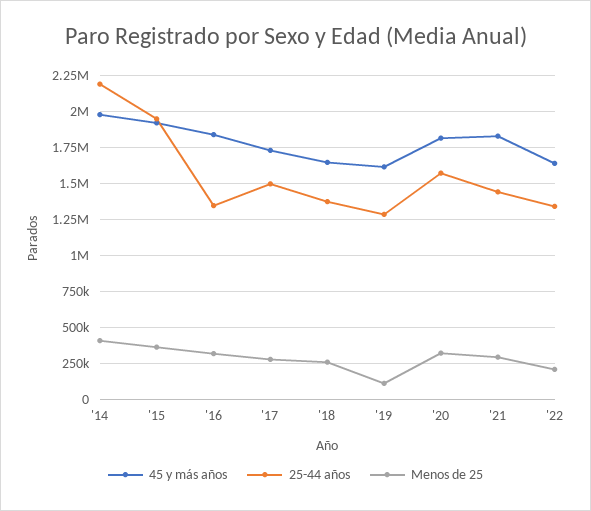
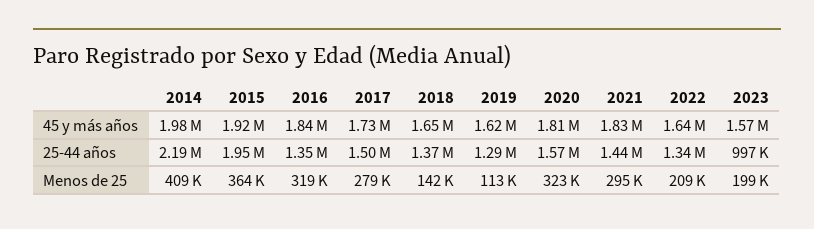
Menos de 25, '18: 250000 -> 142000
45 y más años, 2023: none -> 1570000
25-44 años, 2023: none -> 997000
Menos de 25, 2023: none -> 199000

